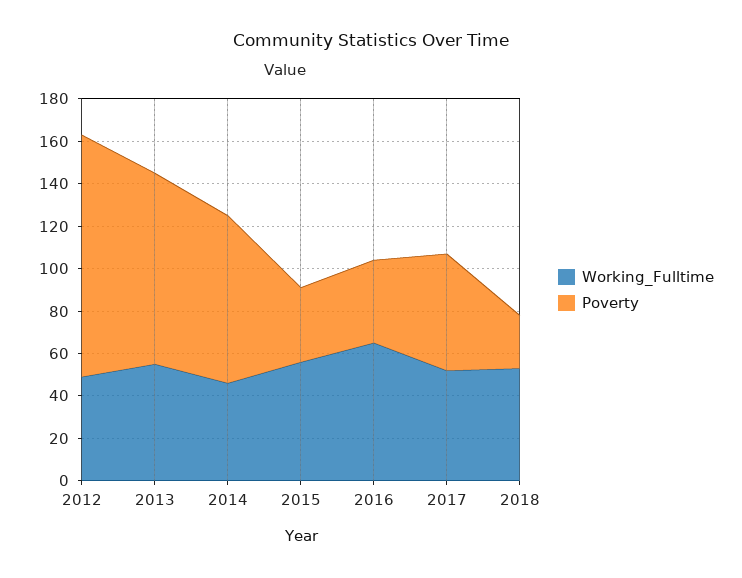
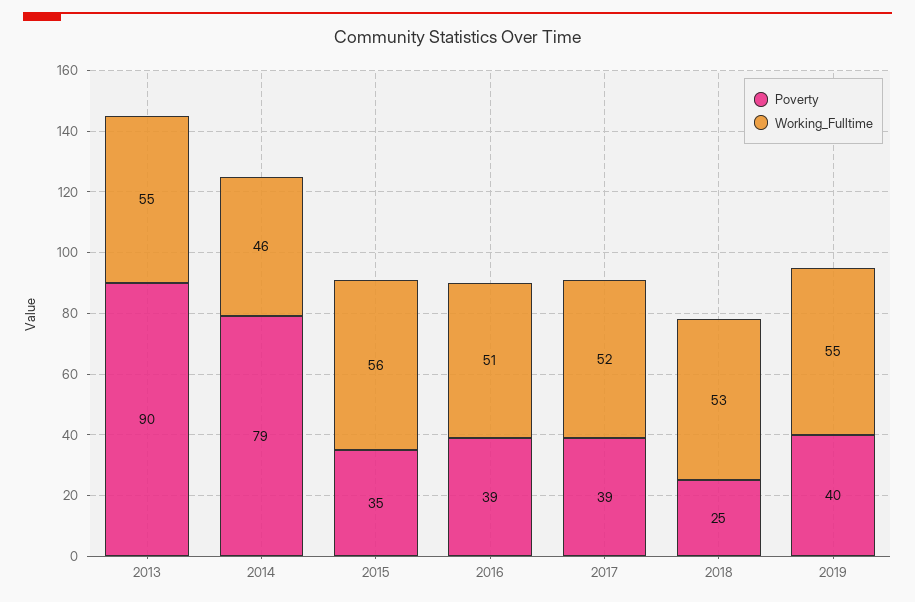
Working_Fulltime, 2012: 50 -> none
Poverty, 2012: 115 -> none
Working_Fulltime, 2016: 65 -> 51
Poverty, 2017: 55 -> 39
Poverty, 2019: none -> 40
Working_Fulltime, 2019: none -> 55

